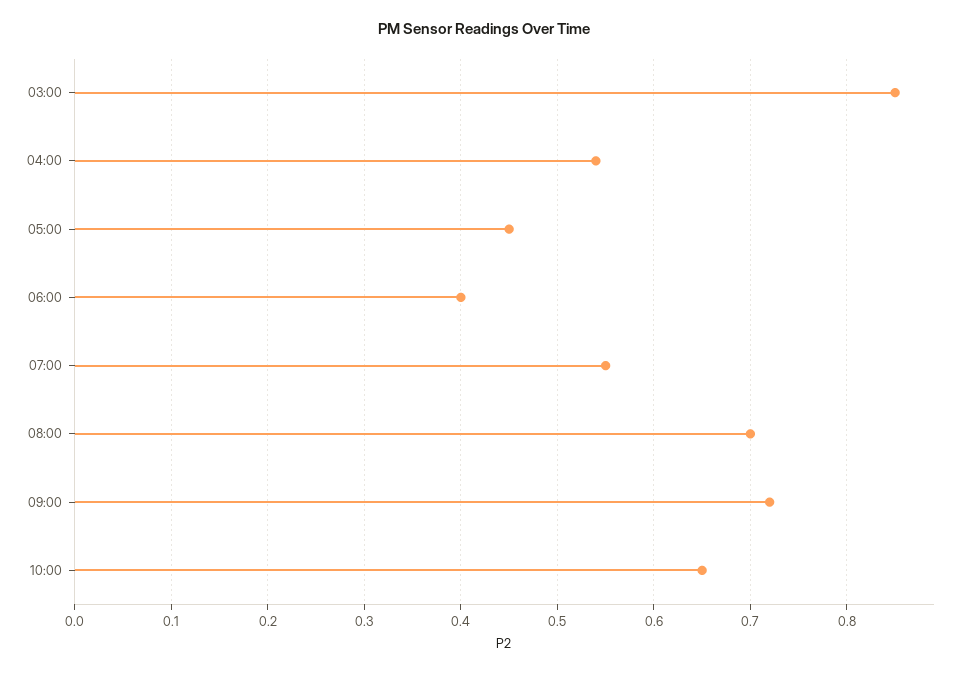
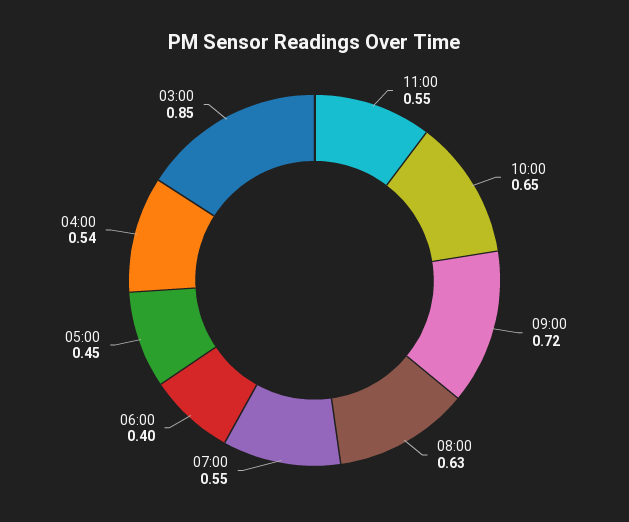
08:00: 0.7 -> 0.63
11:00: none -> 0.55

